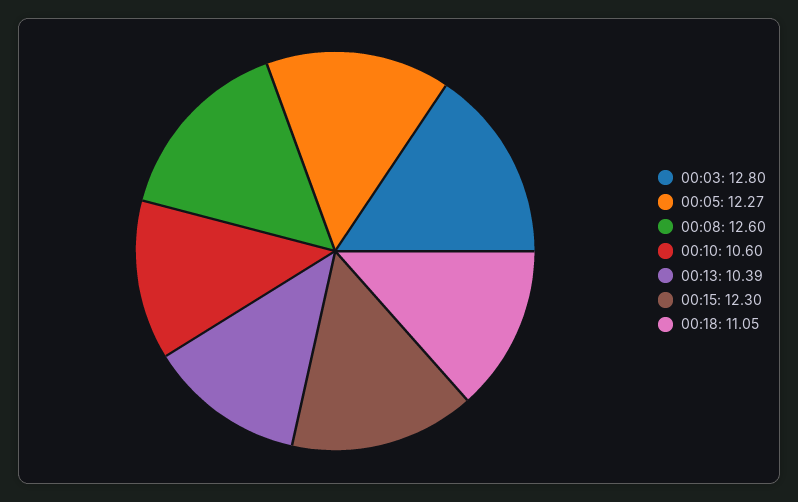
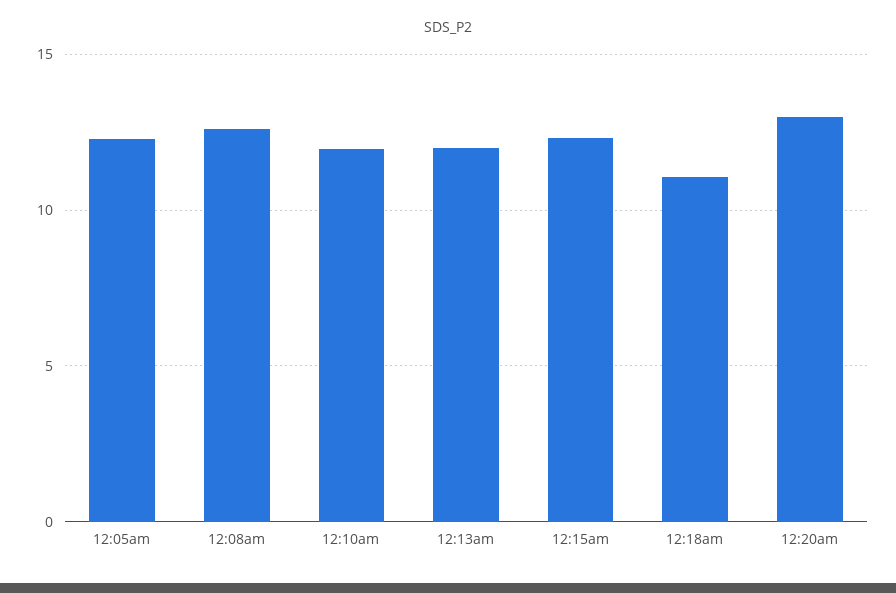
00:03: 12.8 -> none
00:10: 10.6 -> 12
00:13: 10.39 -> 12
12:20am: none -> 13

